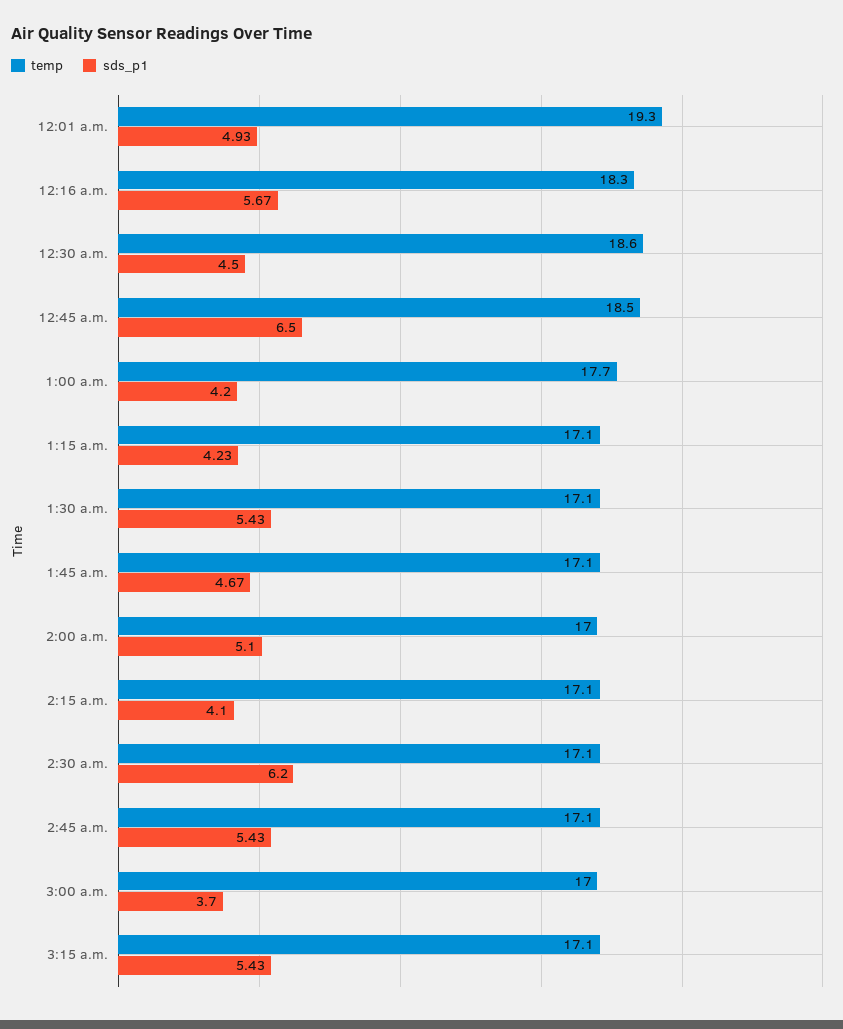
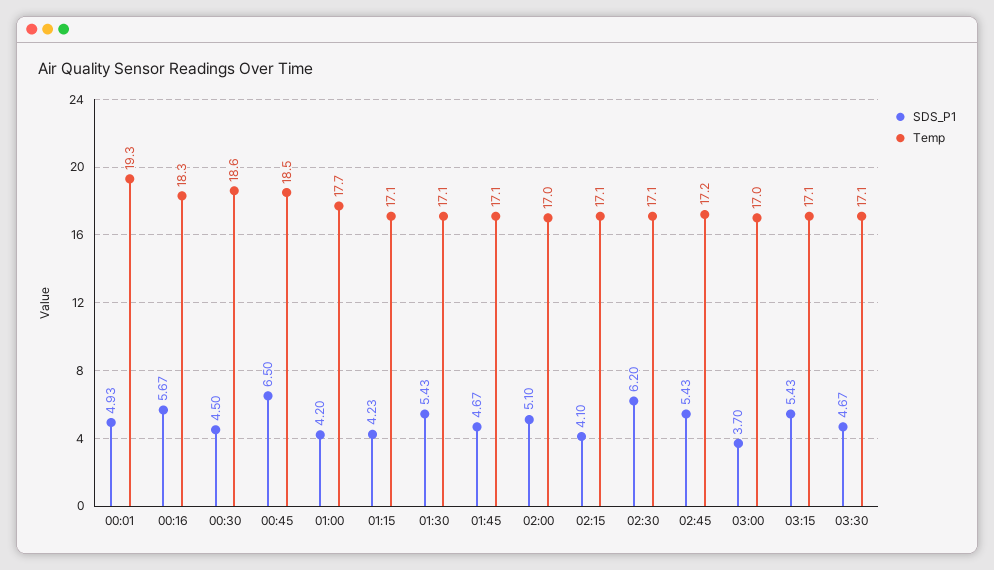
temp, 2:45 a.m.: 17.1 -> 17.2
sds_p1, 03:30: none -> 4.67
temp, 03:30: none -> 17.1

